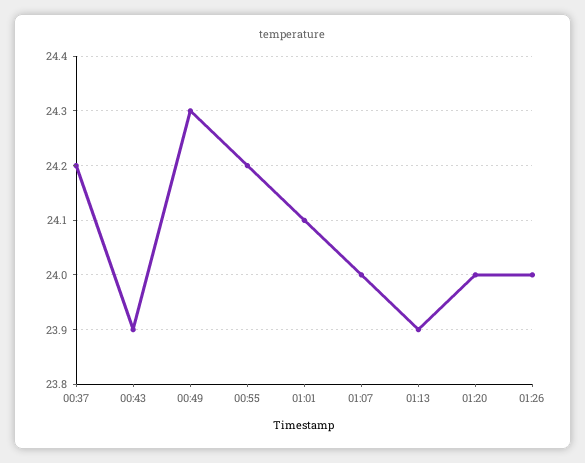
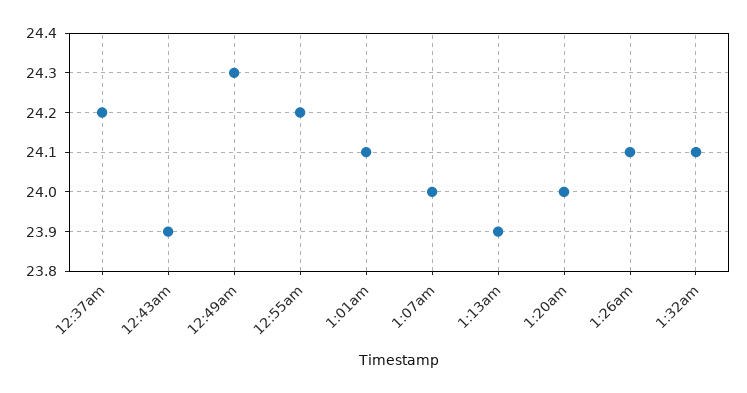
01:26: 24 -> 24.1
1:32am: none -> 24.1

